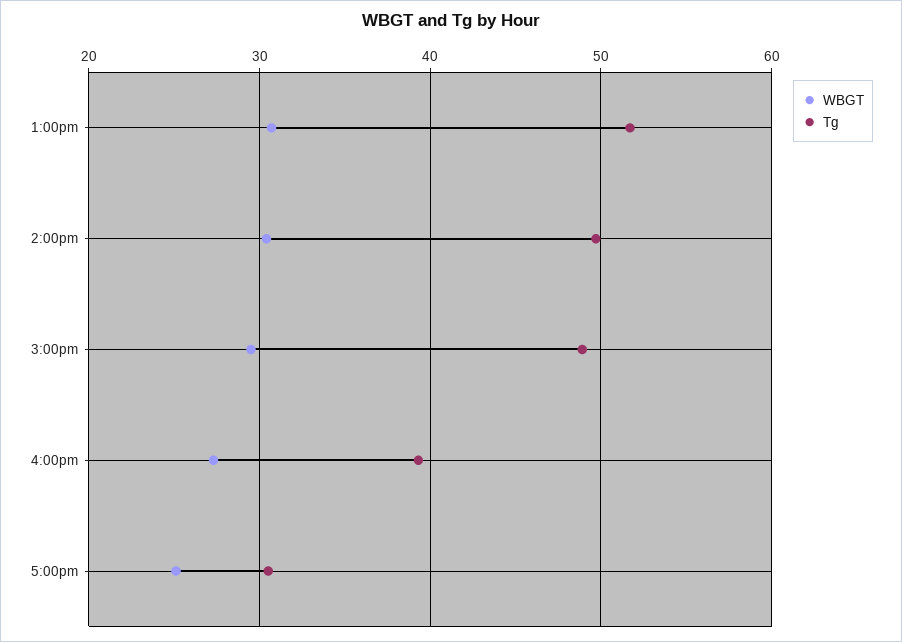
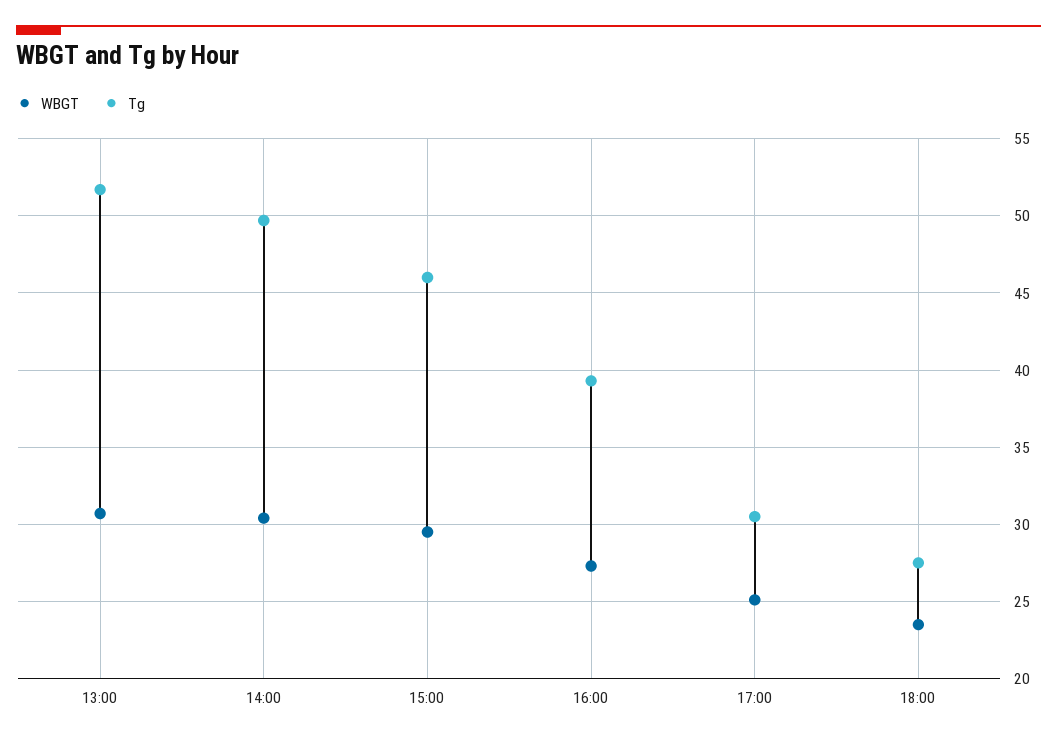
Tg, 3:00pm: 49 -> 46
WBGT, 18:00: none -> 23.5
Tg, 18:00: none -> 27.5

